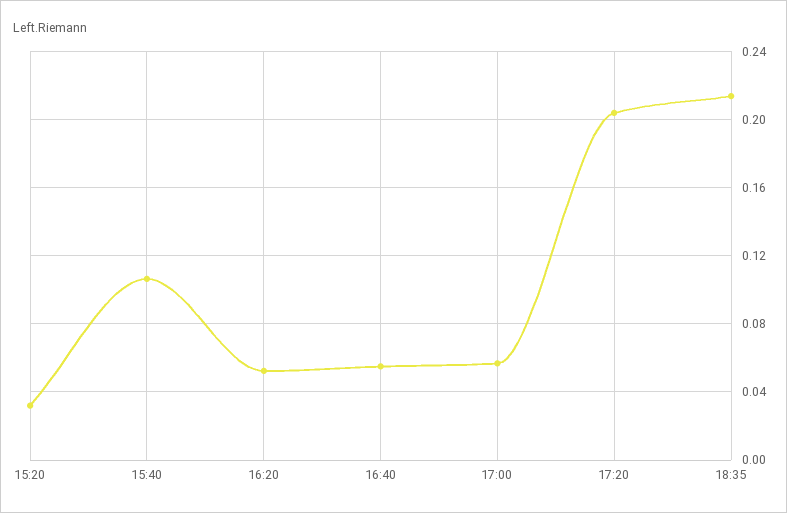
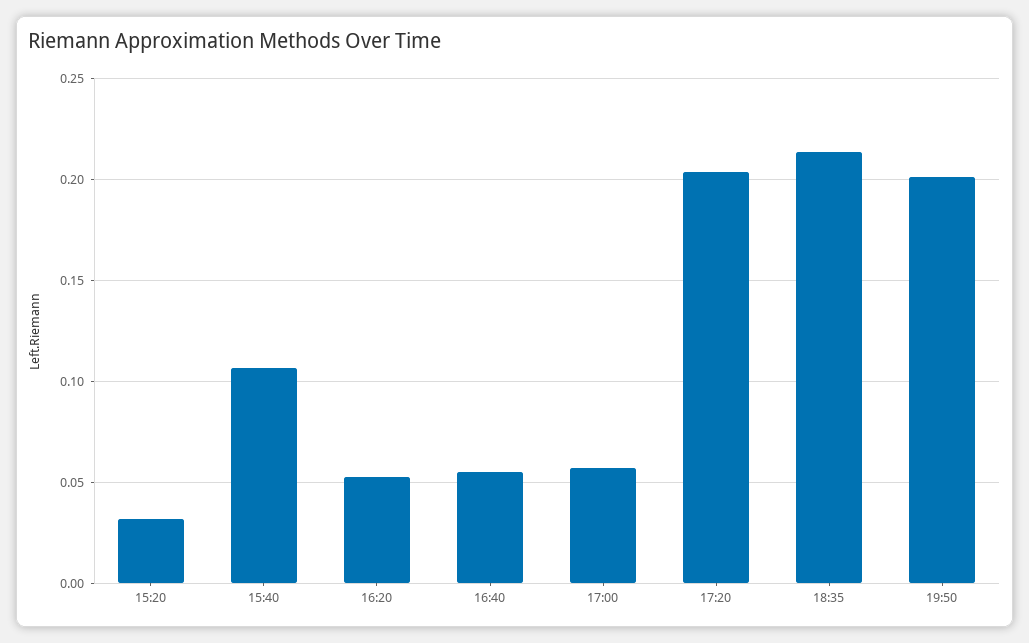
19:50: none -> 0.2

